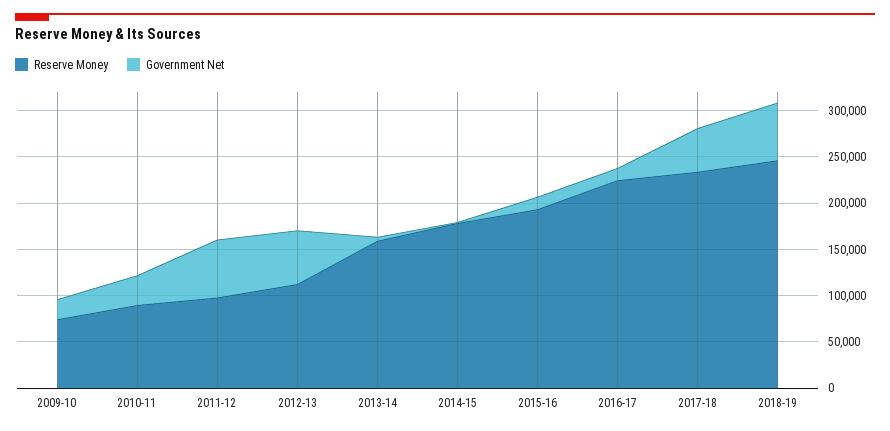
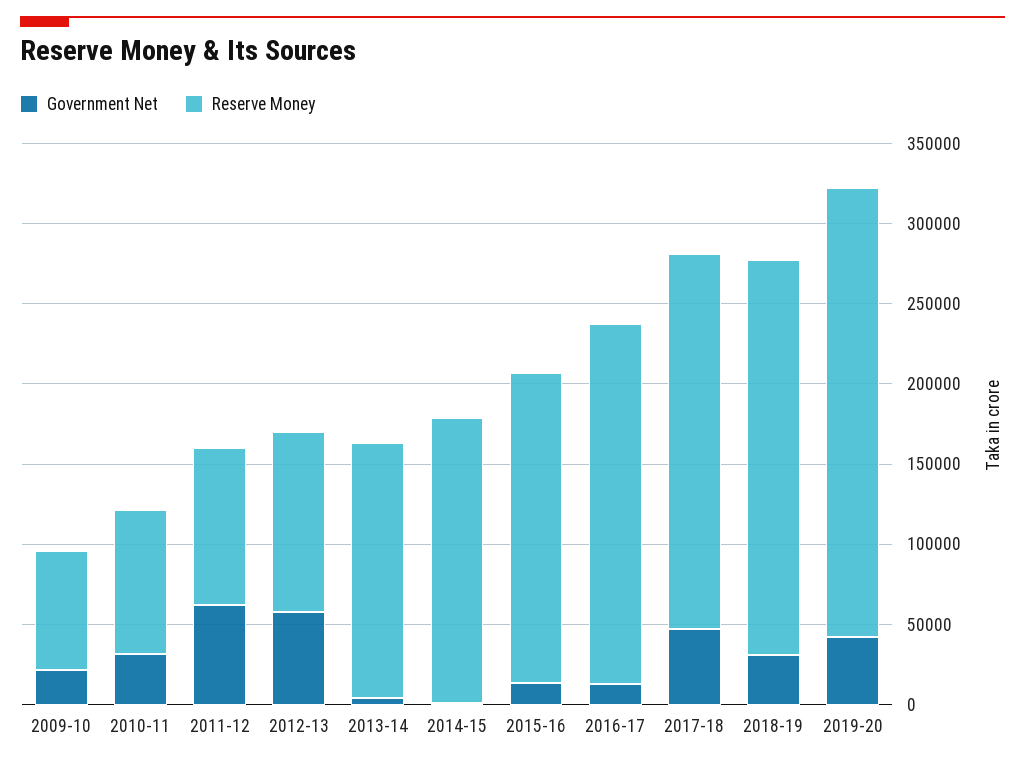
Government Net, 2018-19: 60000 -> 30000
Government Net, 2019-20: none -> 40000
Reserve Money, 2019-20: none -> 280000

